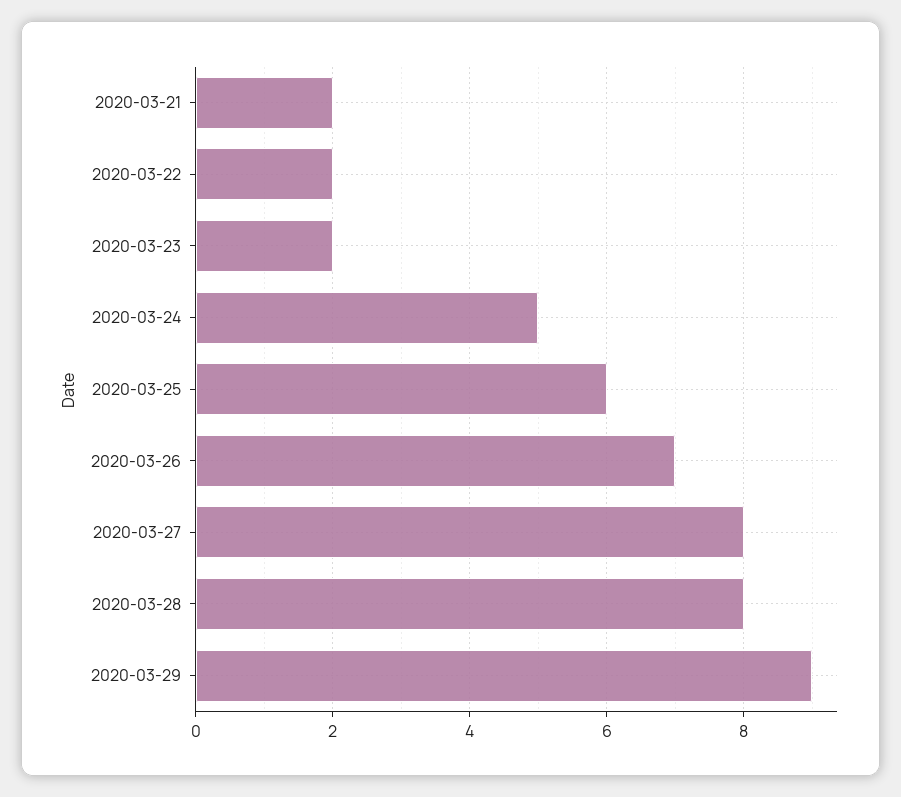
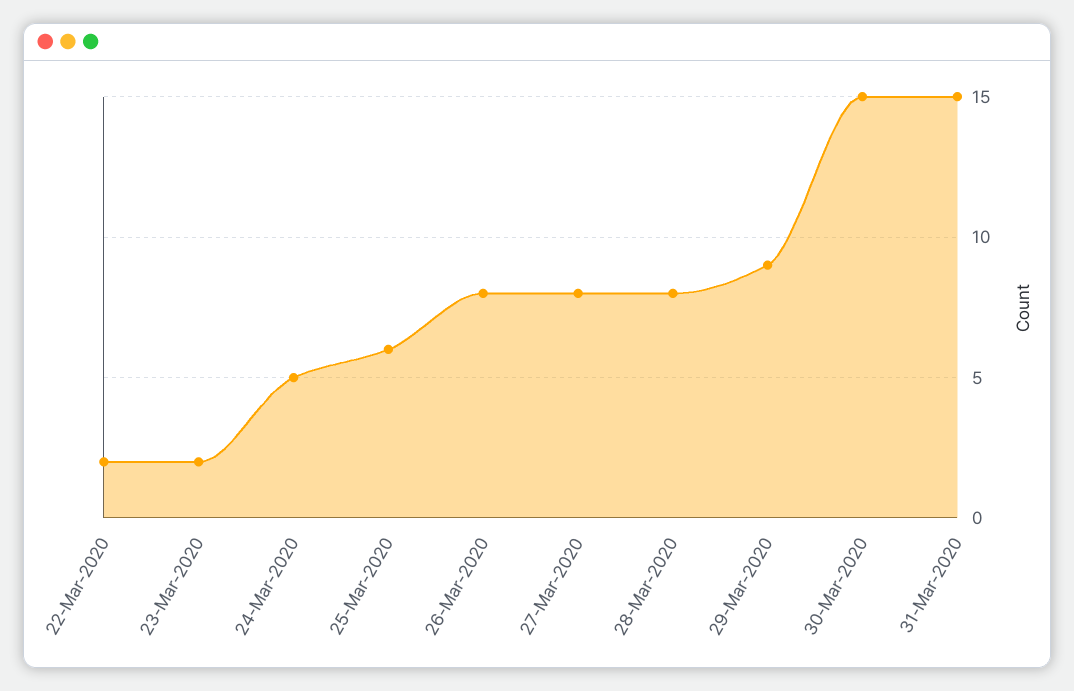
2020-03-21: 2 -> none
2020-03-26: 7 -> 8
30-Mar-2020: none -> 15
31-Mar-2020: none -> 15

